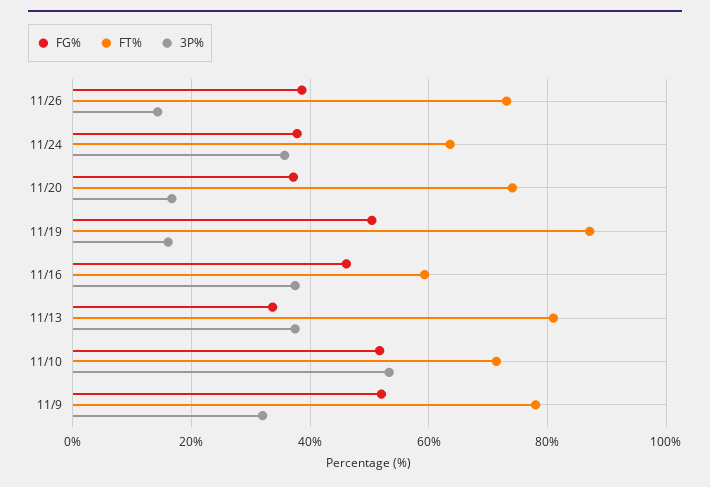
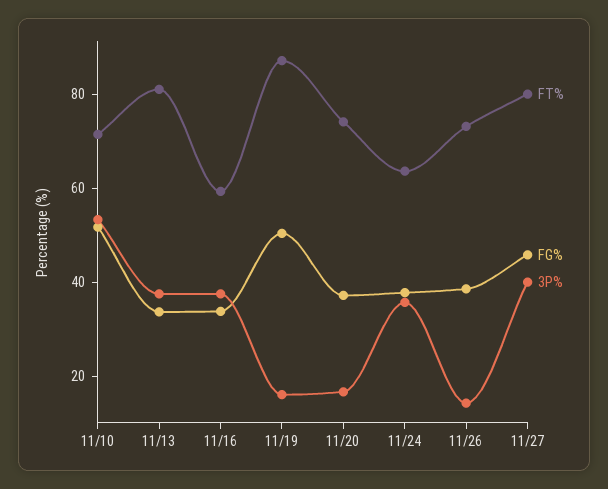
FG%, 11/16: 46 -> 35
FG%, 11/9: 52 -> none
FT%, 11/9: 78 -> none
3P%, 11/9: 32 -> none
FT%, 11/27: none -> 80
FG%, 11/27: none -> 45
3P%, 11/27: none -> 40

